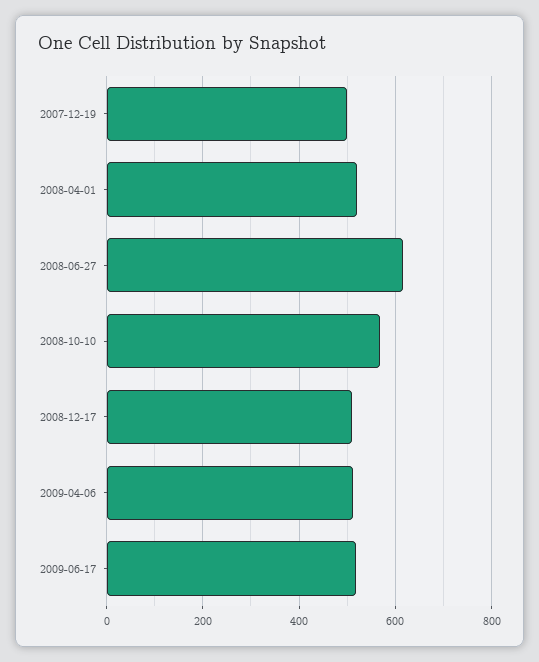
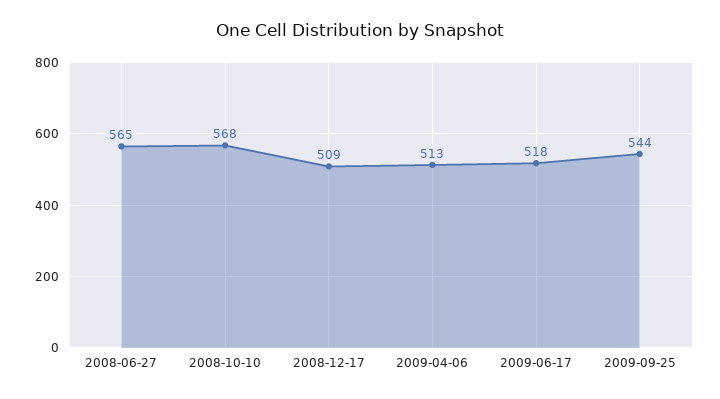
2007-12-19: 500 -> none
2008-04-01: 520 -> none
2008-06-27: 620 -> 565
2009-09-25: none -> 544

